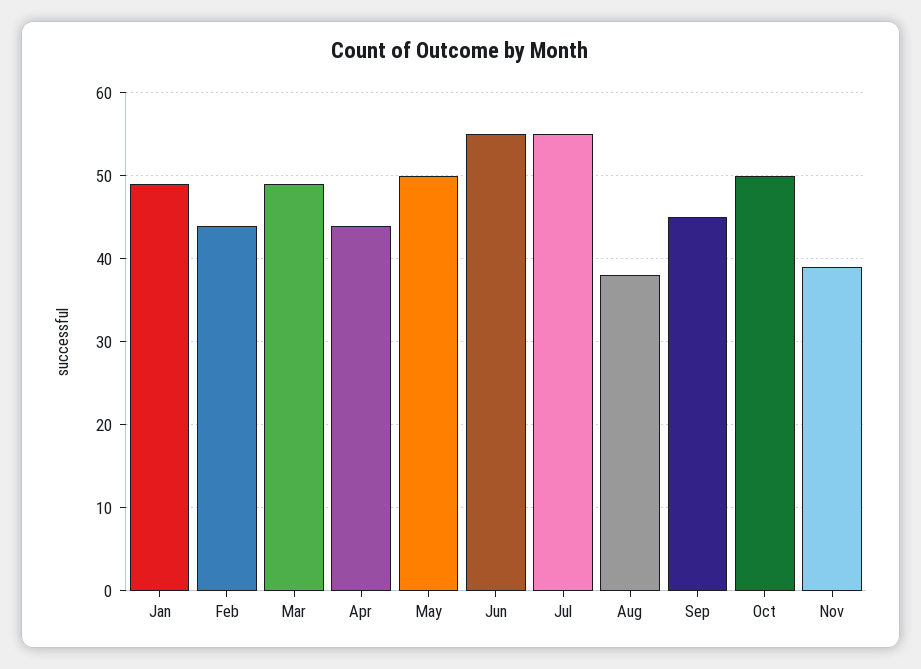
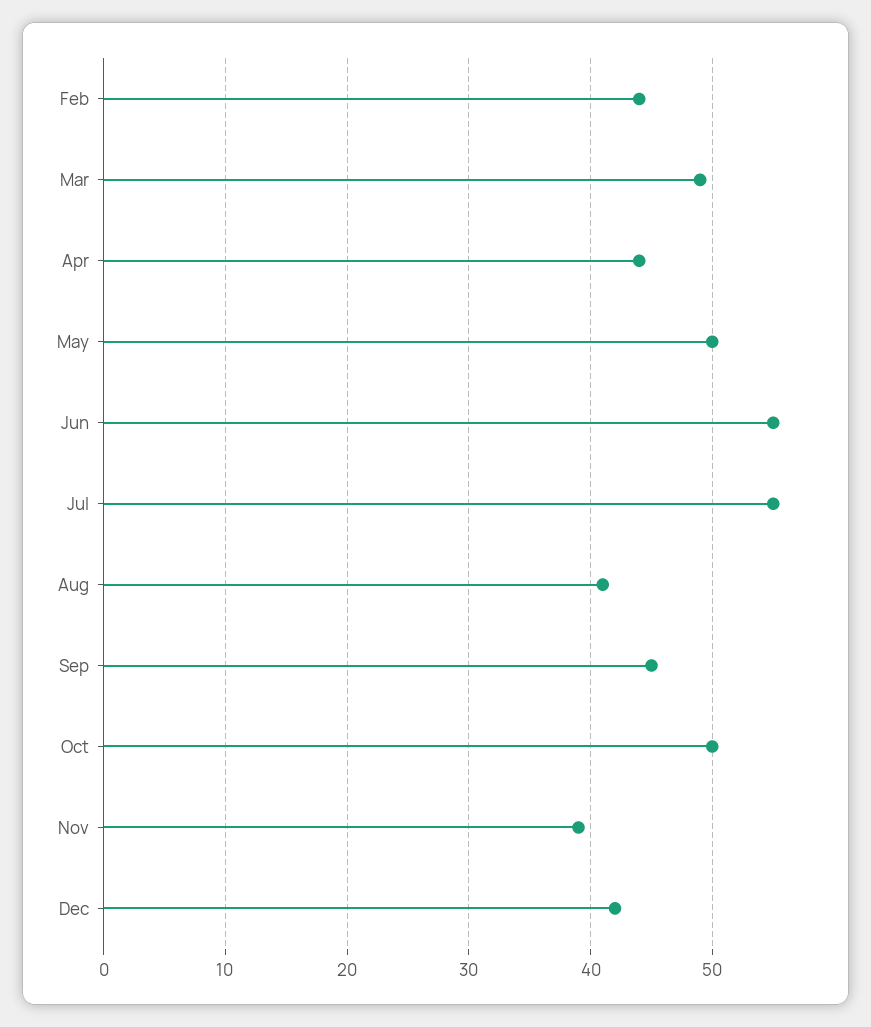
Jan: 49 -> none
Aug: 38 -> 41
Dec: none -> 42

